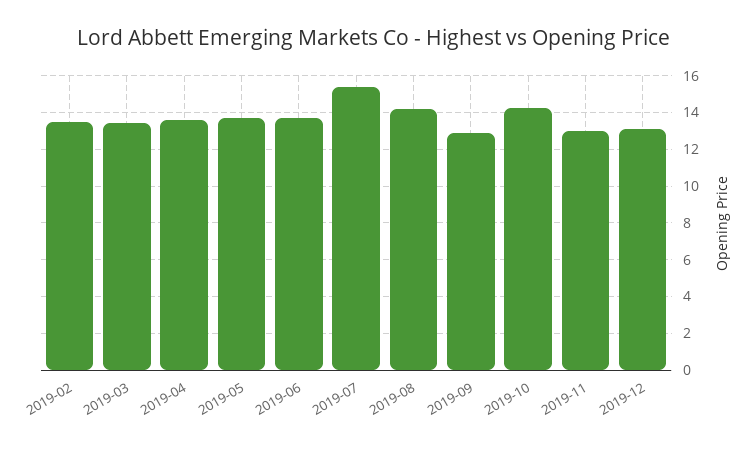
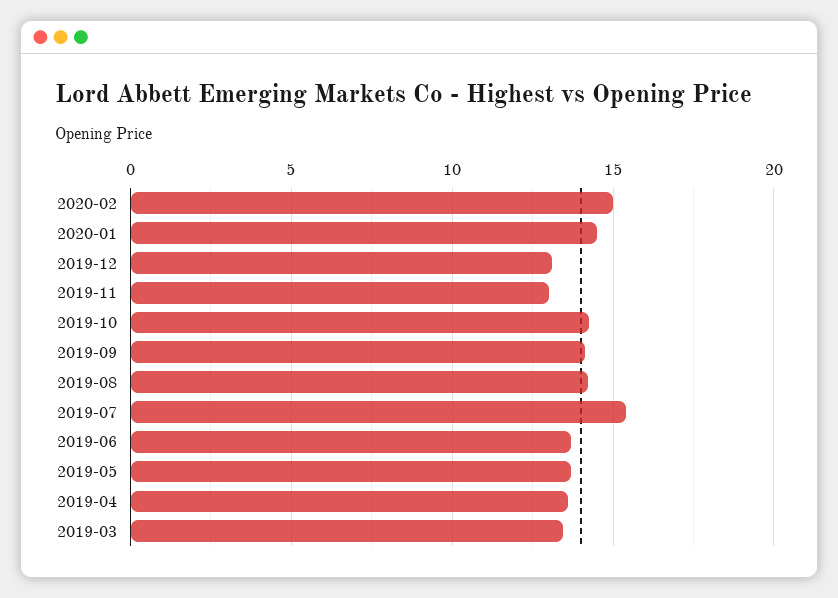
2019-02: 13.5 -> none
2019-09: 13 -> 14
2020-02: none -> 15
2020-01: none -> 14.5

